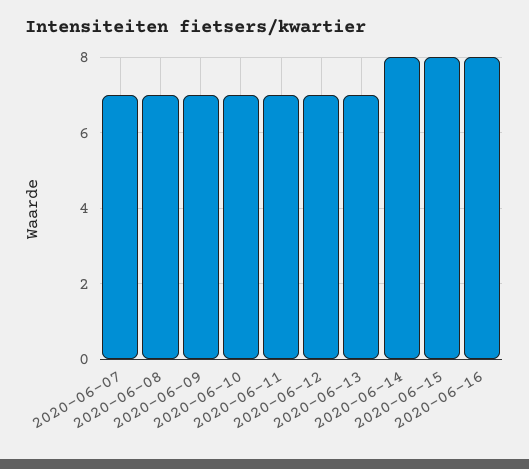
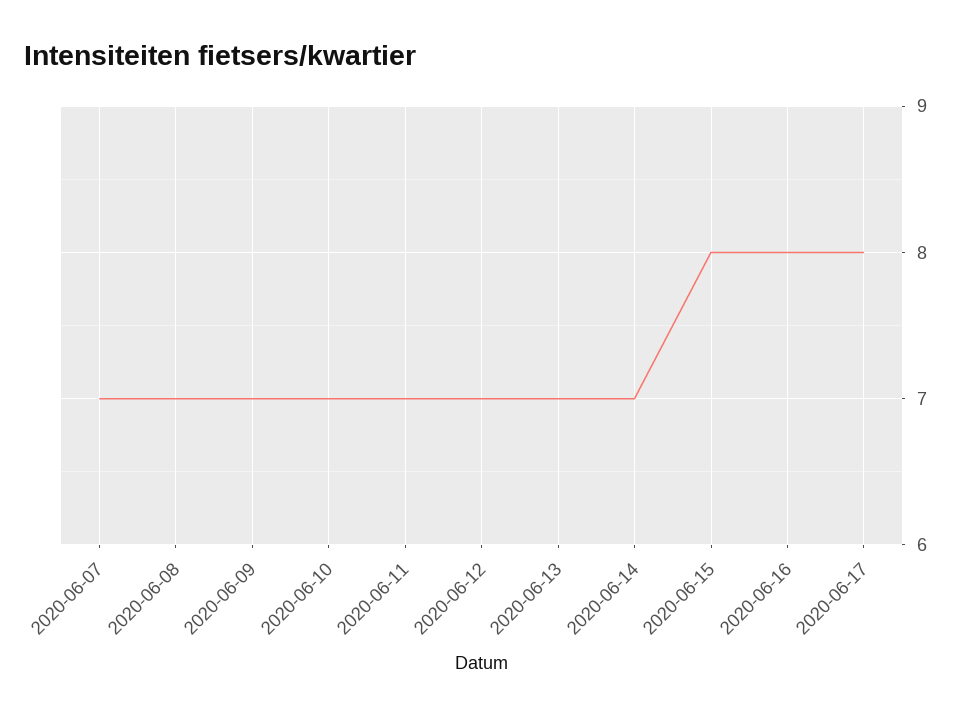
2020-06-14: 8 -> 7
2020-06-17: none -> 8

